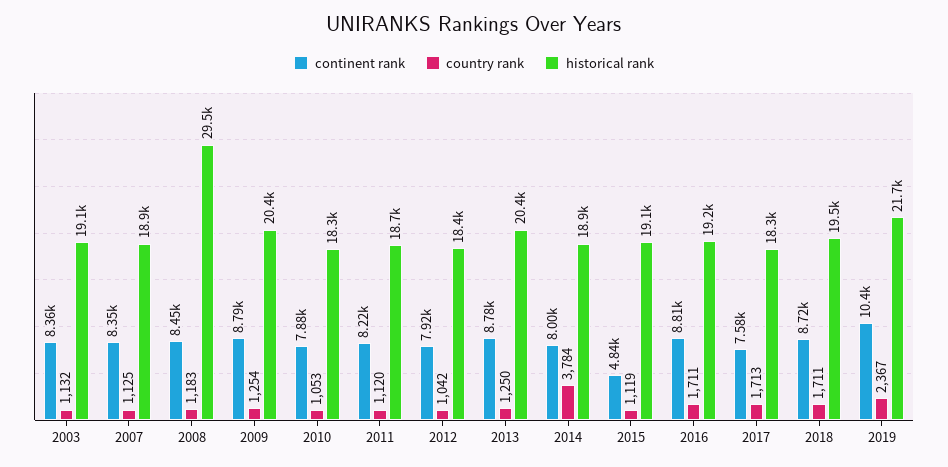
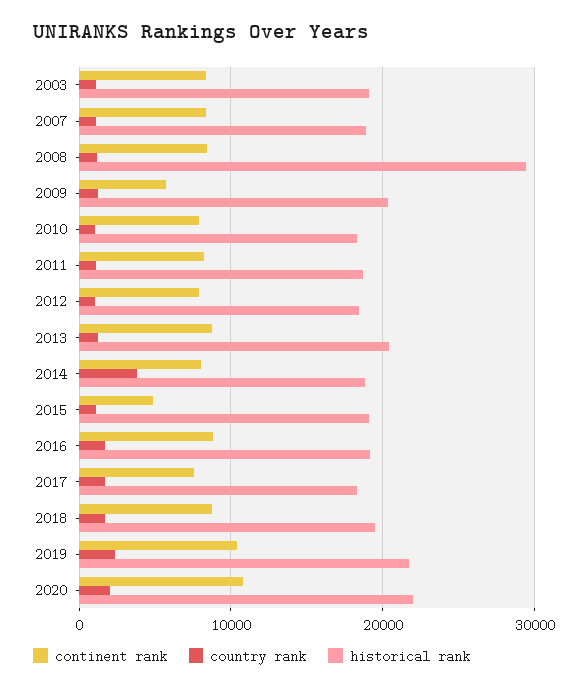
continent rank, 2009: 8790 -> 6000
continent rank, 2020: none -> 11000
country rank, 2020: none -> 2000
historical rank, 2020: none -> 22000

